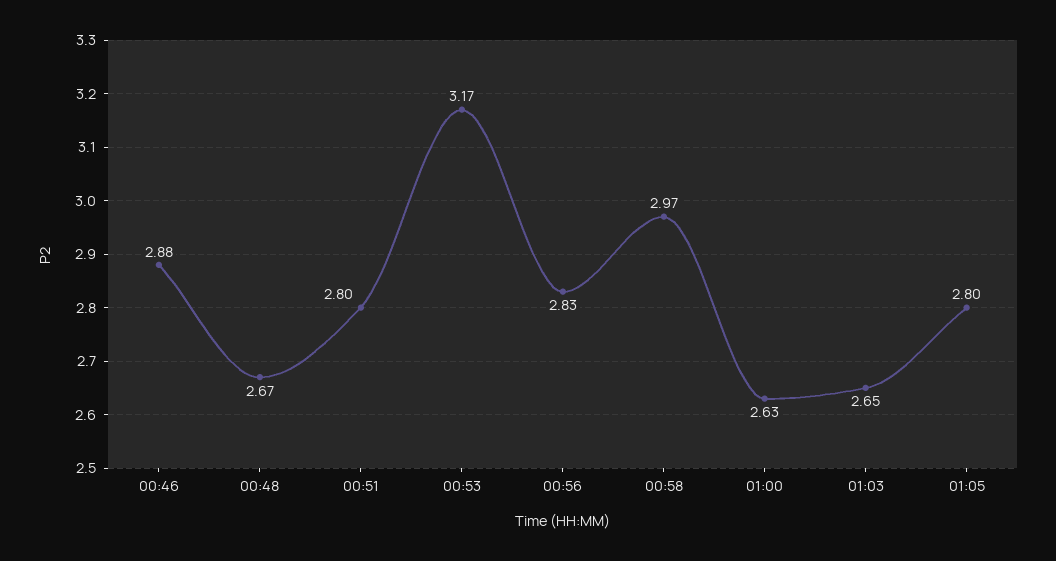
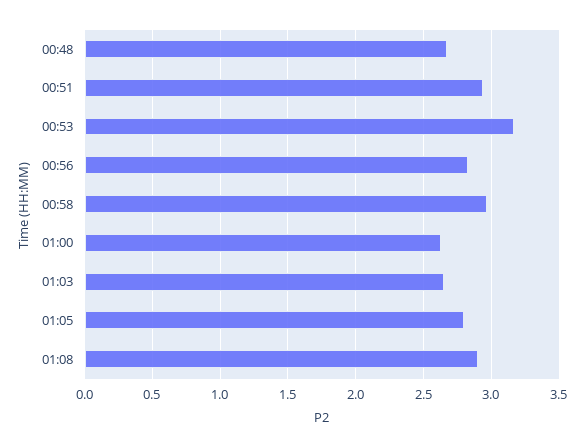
00:46: 2.88 -> none
00:51: 2.8 -> 2.95
01:08: none -> 2.9

